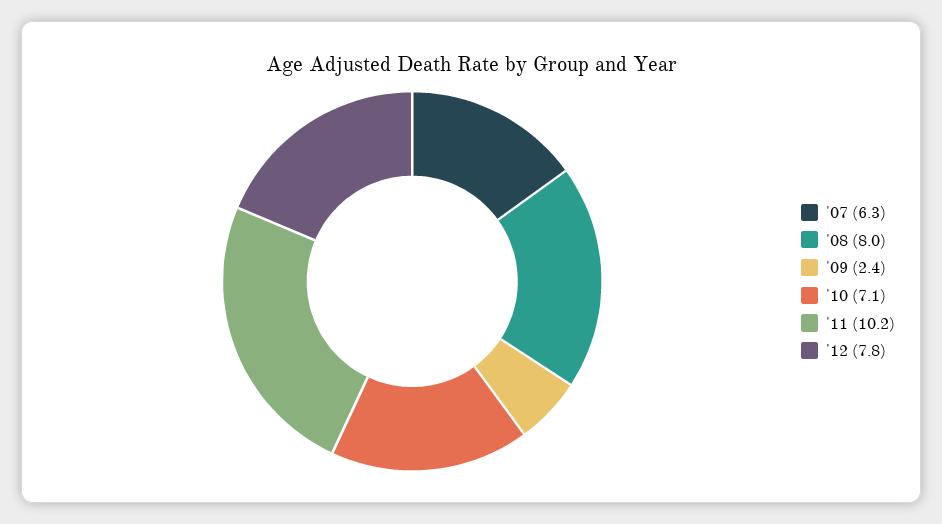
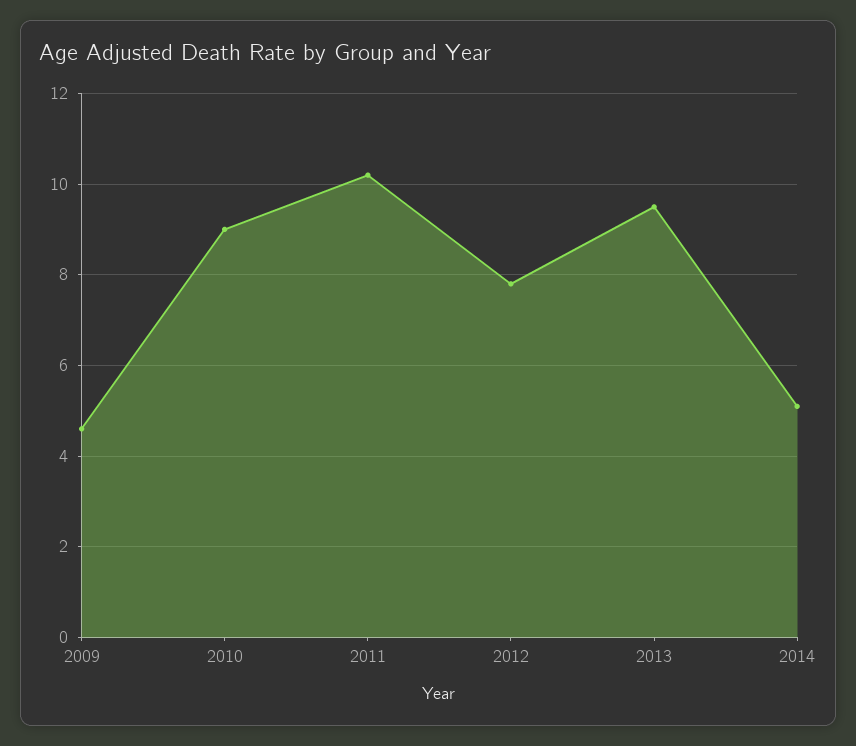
'07: 6.3 -> none
'08: 8 -> none
'09: 2.4 -> 4.5
'10: 7.1 -> 9
2013: none -> 9.5
2014: none -> 5

